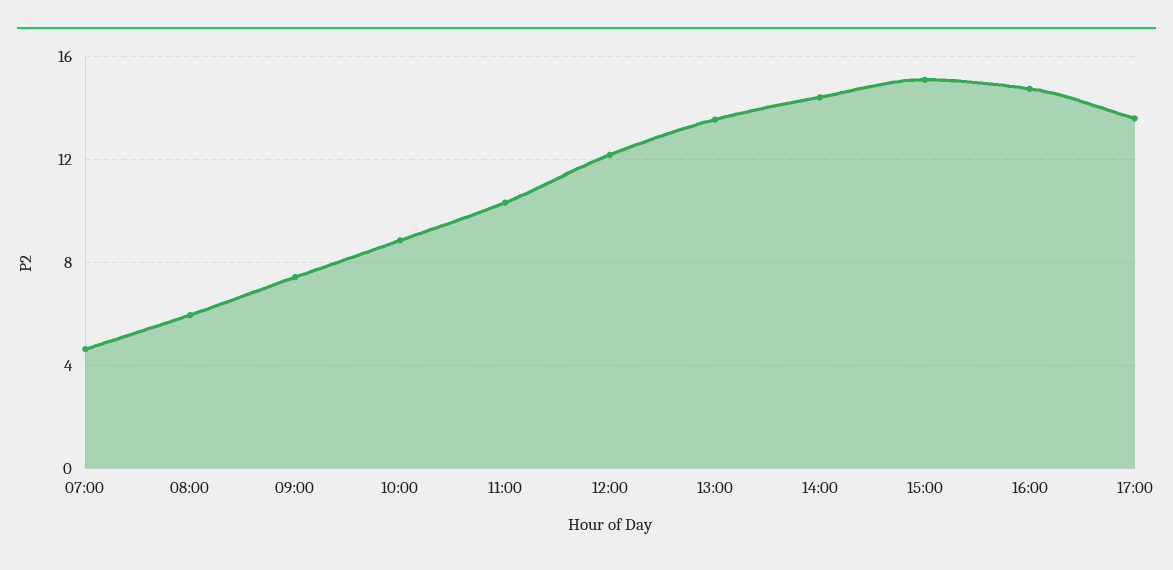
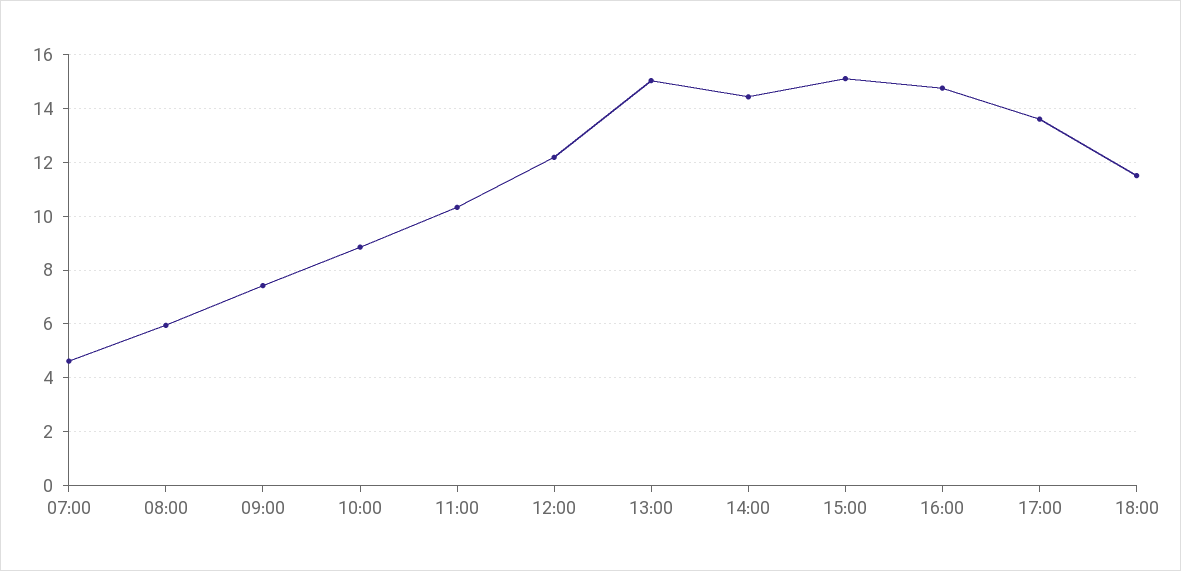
13:00: 13.5 -> 15
18:00: none -> 11.5

